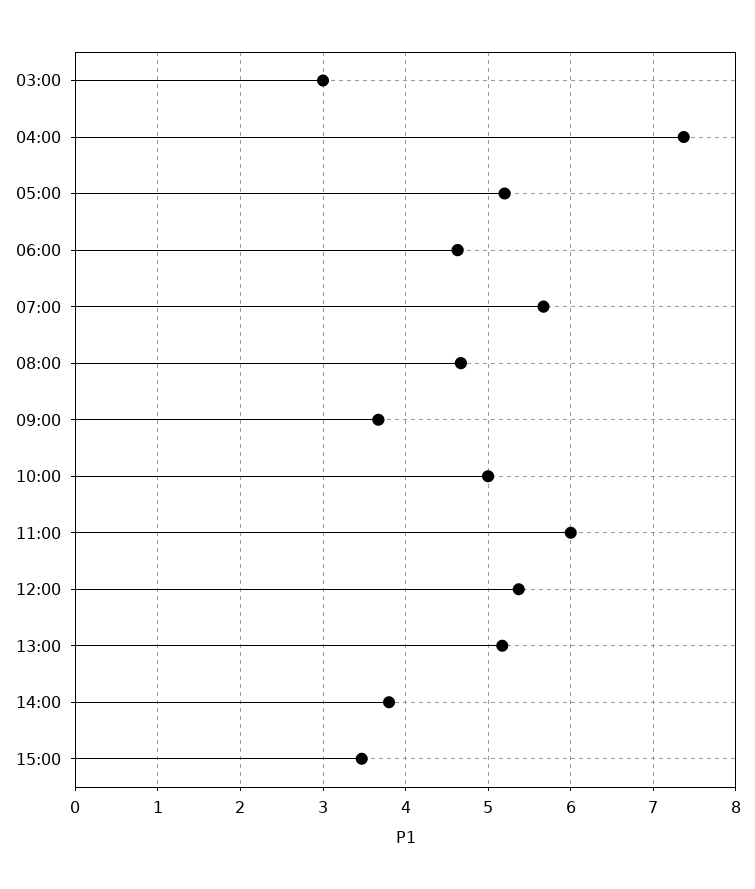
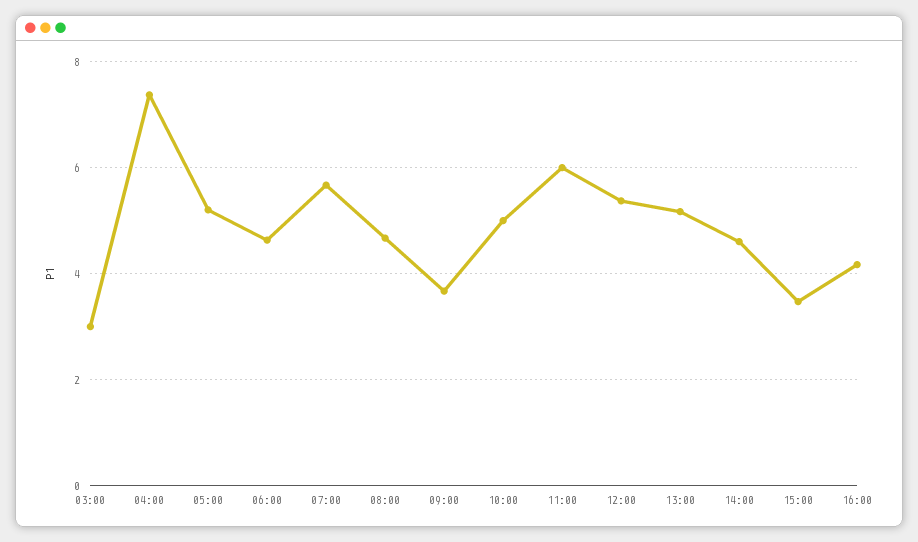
14:00: 3.8 -> 4.6
16:00: none -> 4.2

